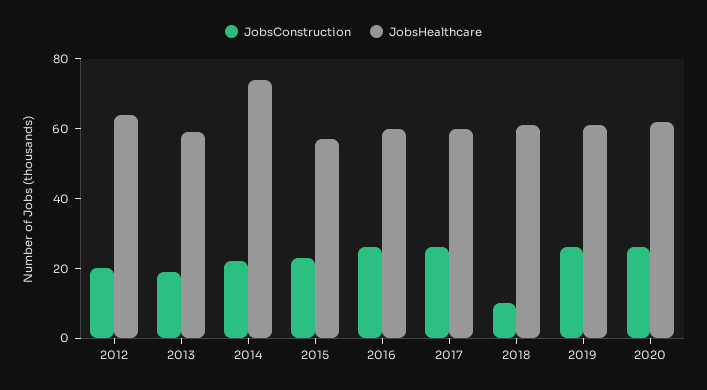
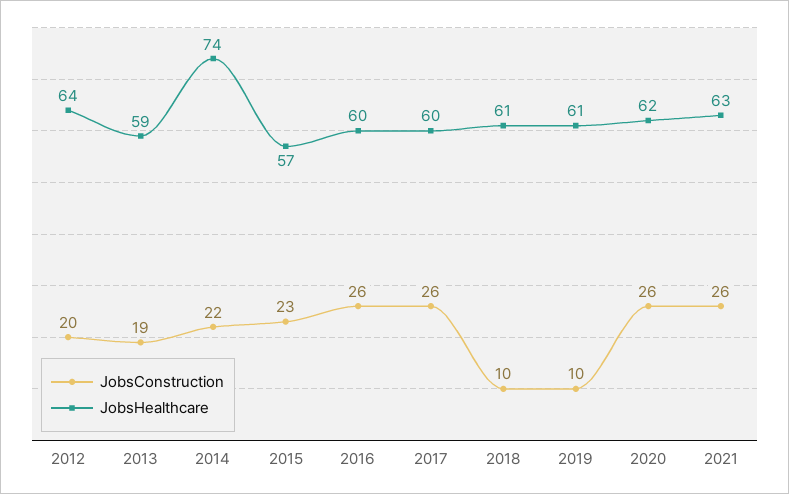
JobsConstruction, 2019: 25 -> 10
JobsConstruction, 2021: none -> 26
JobsHealthcare, 2021: none -> 63

